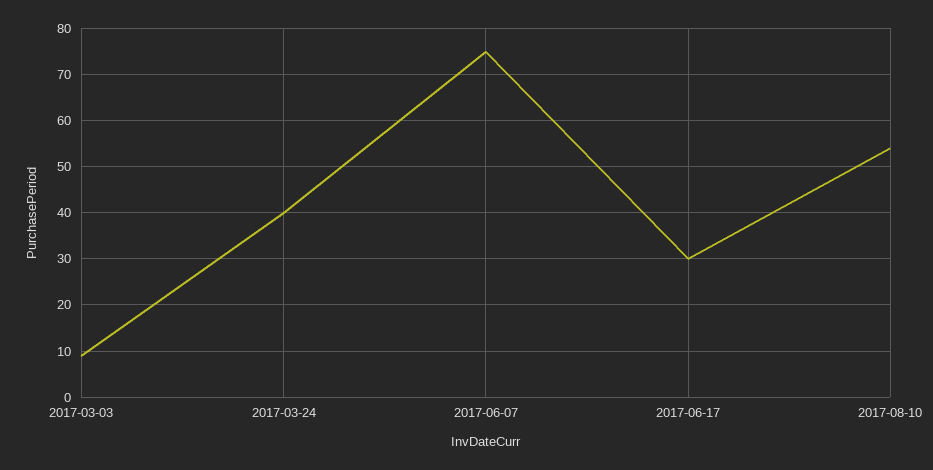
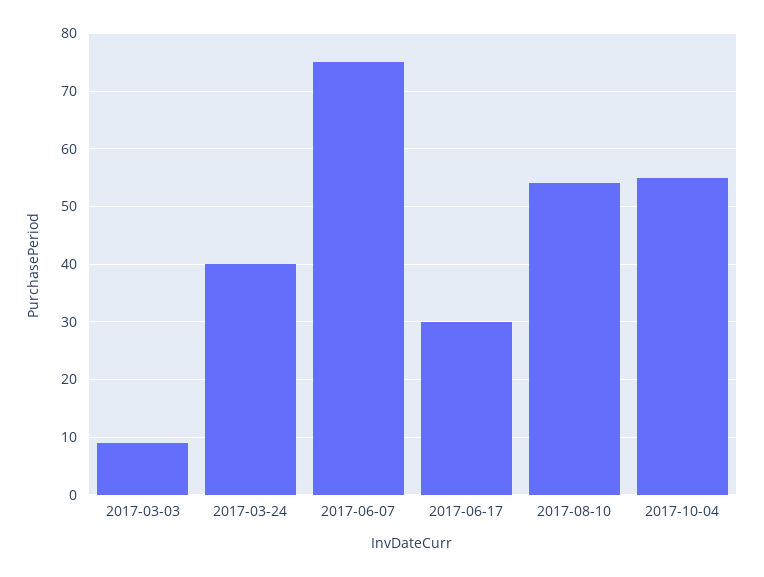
2017-10-04: none -> 55

